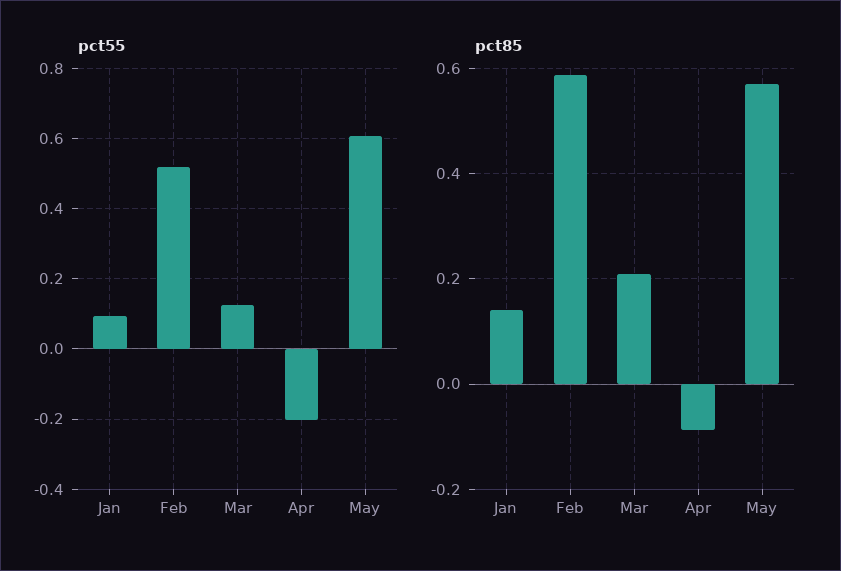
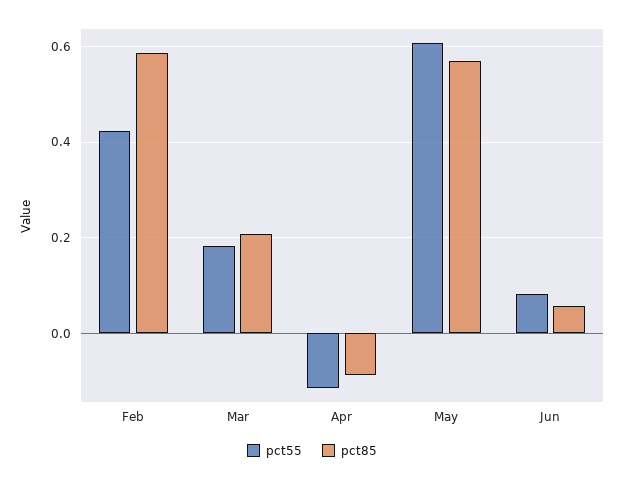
pct55, Jan: 0.1 -> none
pct55, Feb: 0.52 -> 0.42
pct55, Mar: 0.12 -> 0.18
pct55, Apr: -0.2 -> -0.12
pct85, Jan: 0.14 -> none
pct55, Jun: none -> 0.08
pct85, Jun: none -> 0.06

